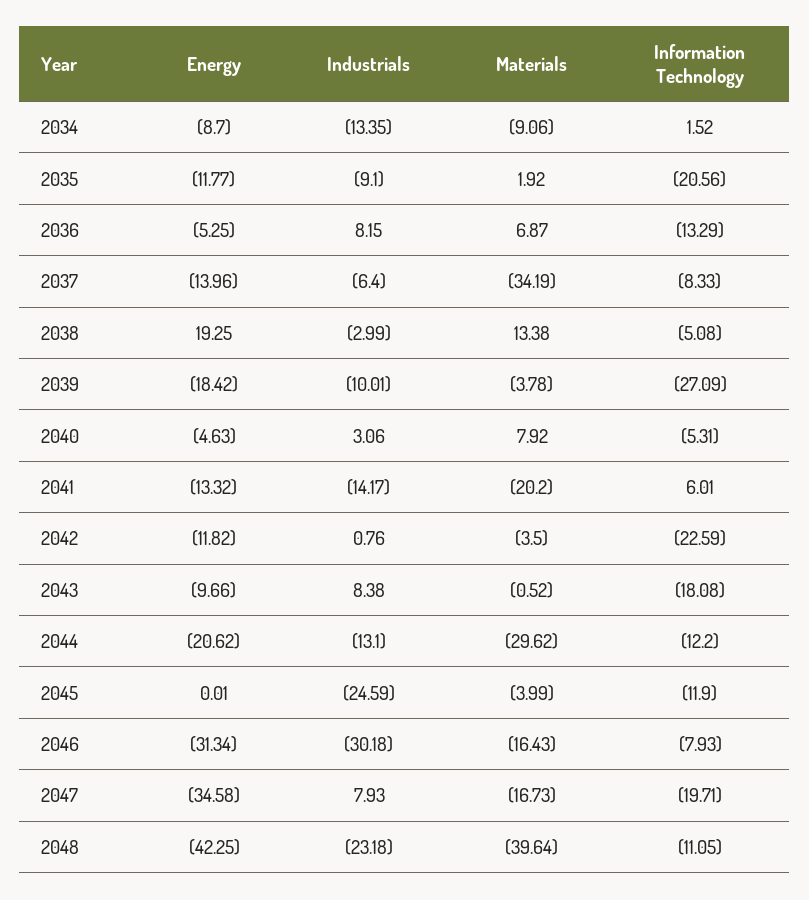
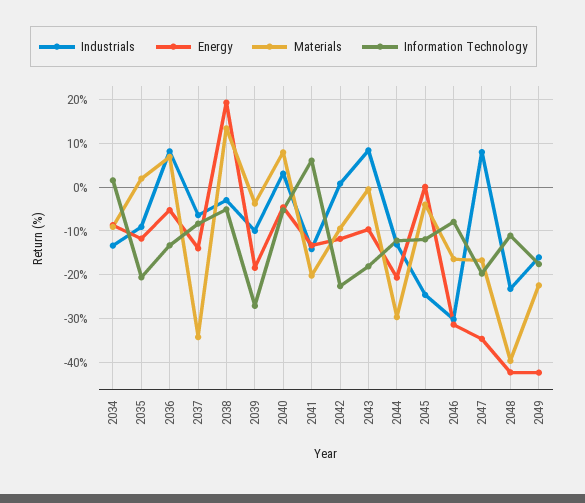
Materials, 2042: -3.5 -> -10
Industrials, 2049: none -> -16
Energy, 2049: none -> -42
Materials, 2049: none -> -22
Information Technology, 2049: none -> -18

